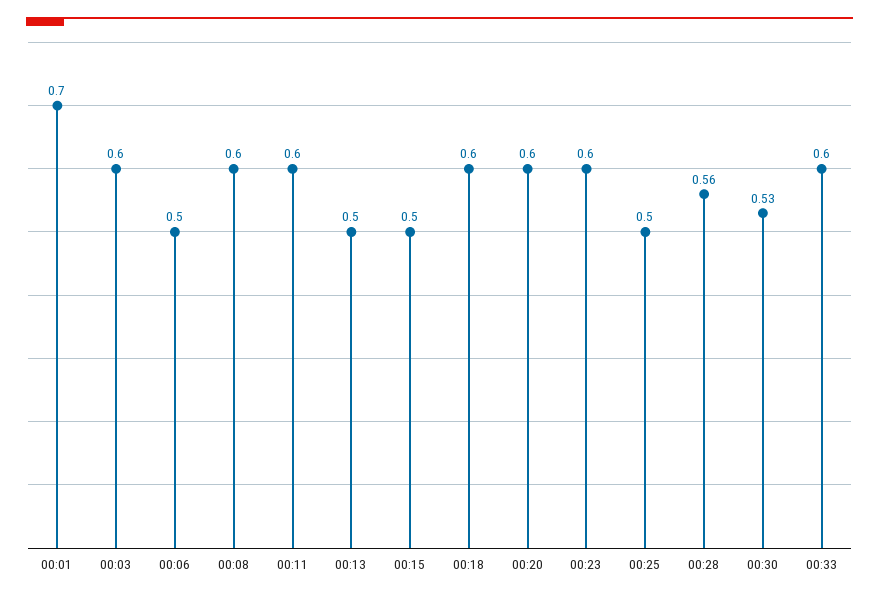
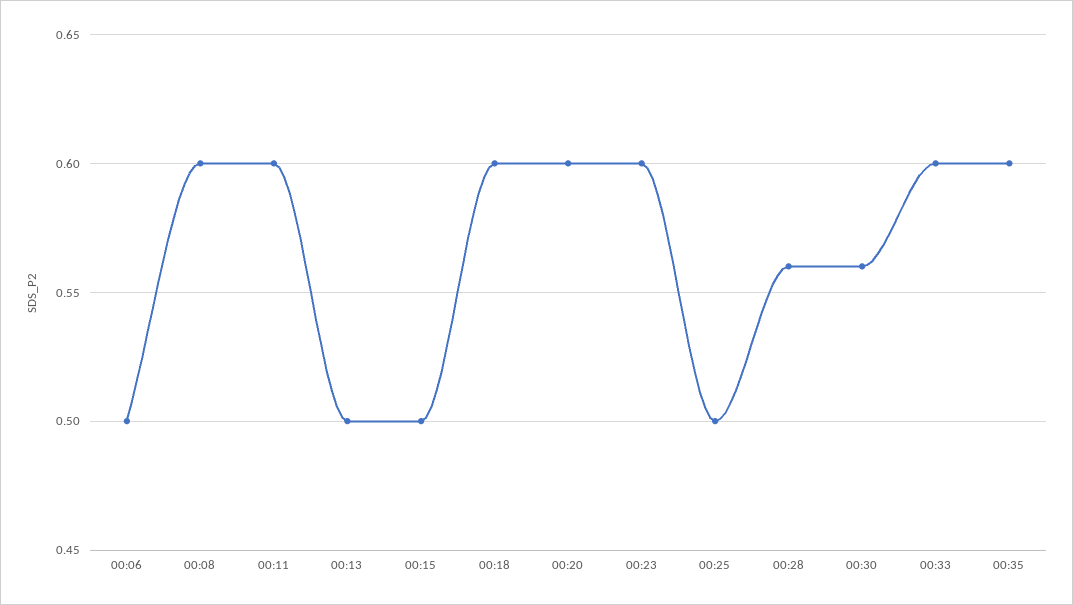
00:01: 0.7 -> none
00:03: 0.6 -> none
00:30: 0.53 -> 0.56
00:35: none -> 0.6

